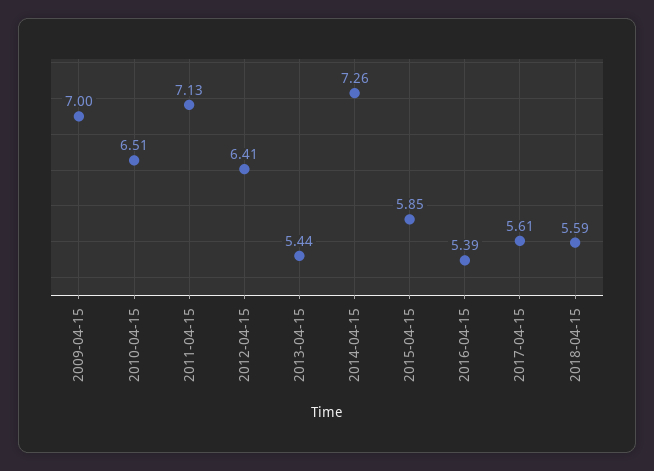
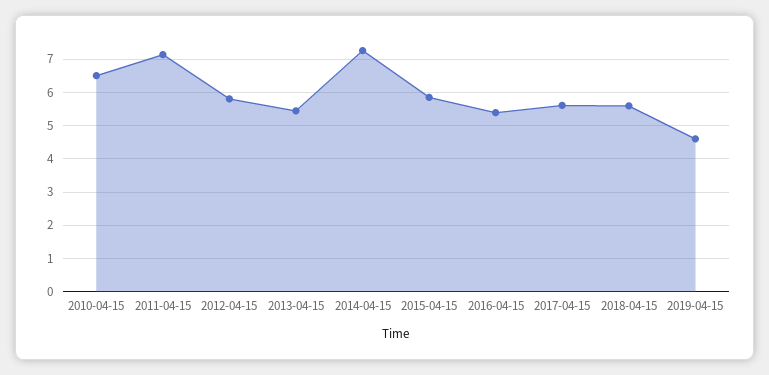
2009-04-15: 7 -> none
2012-04-15: 6.41 -> 5.8
2019-04-15: none -> 4.6

